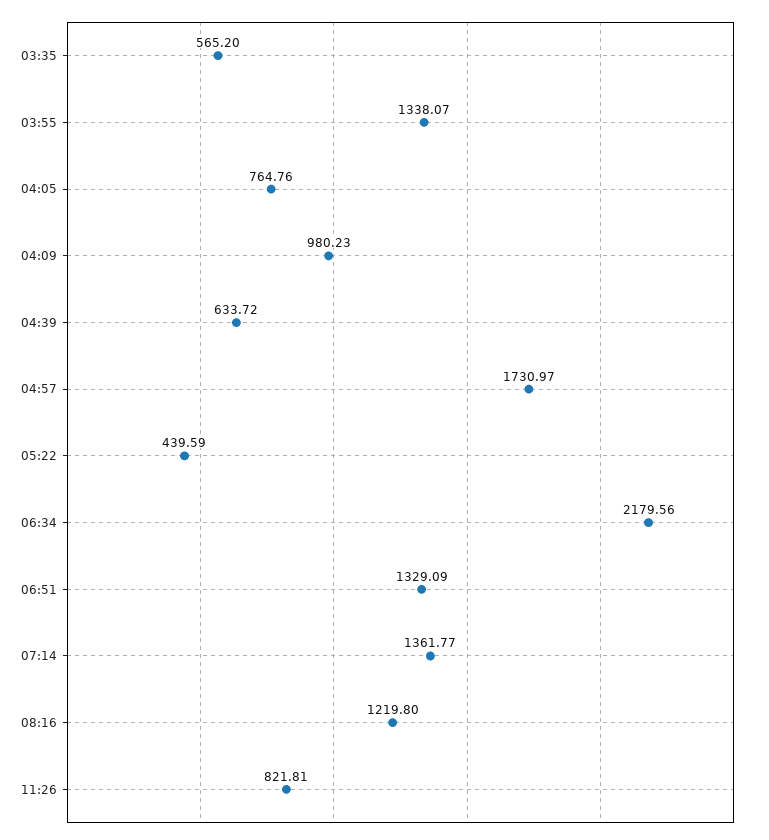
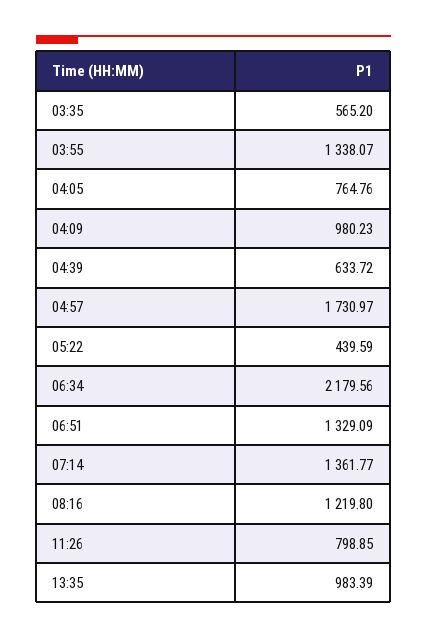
11:26: 821.81 -> 798.85
13:35: none -> 983.39

